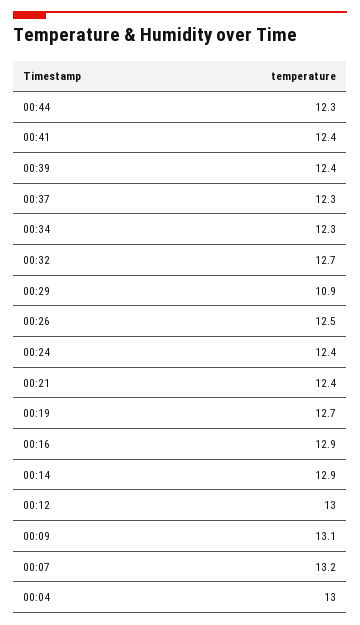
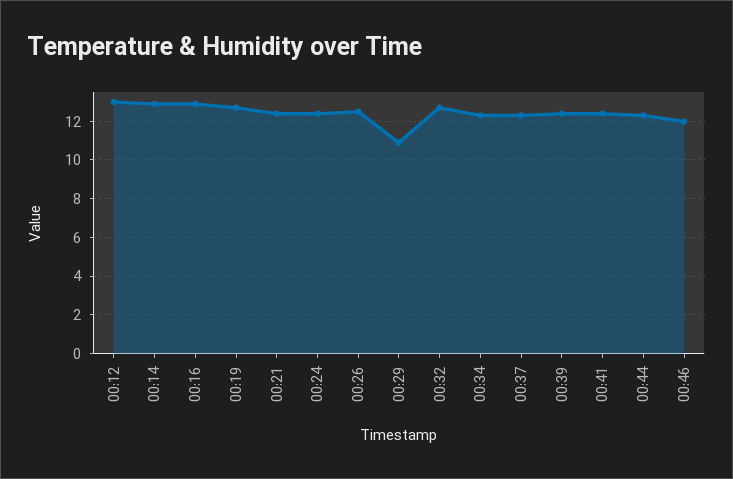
00:09: 13.1 -> none
00:07: 13.2 -> none
00:04: 13 -> none
00:46: none -> 12

